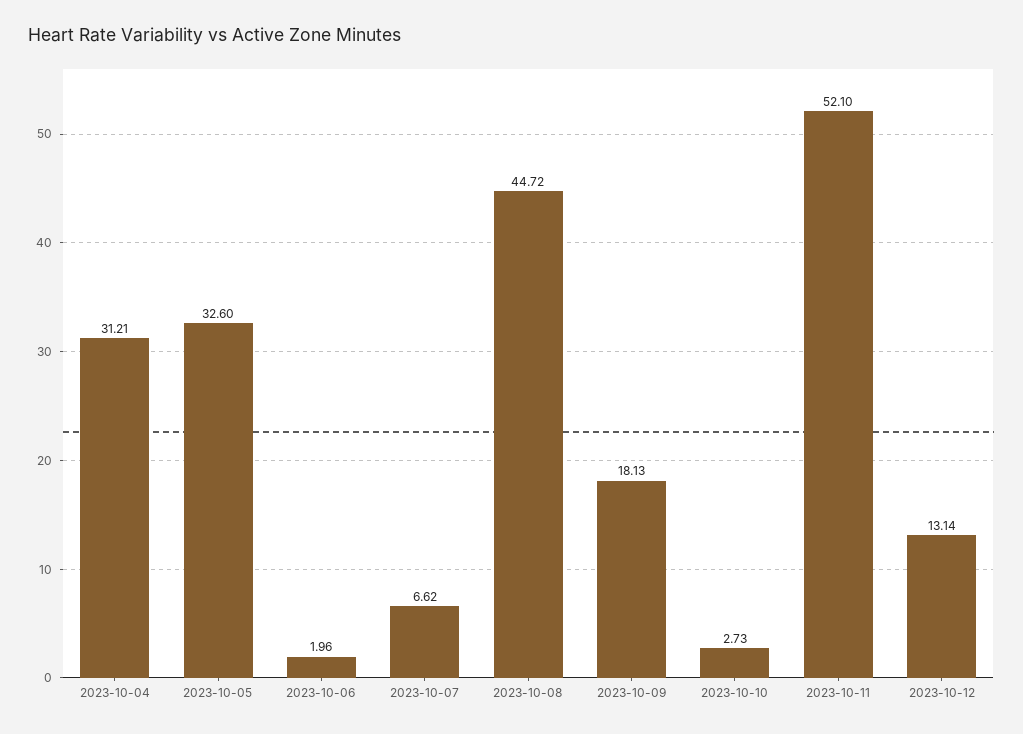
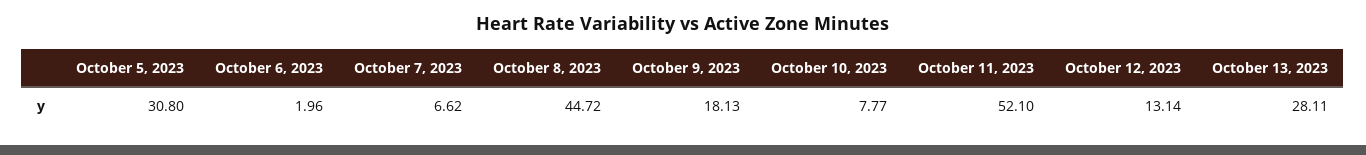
2023-10-04: 31.21 -> none
2023-10-05: 32.6 -> 30.8
2023-10-10: 2.73 -> 7.77
October 13, 2023: none -> 28.11

